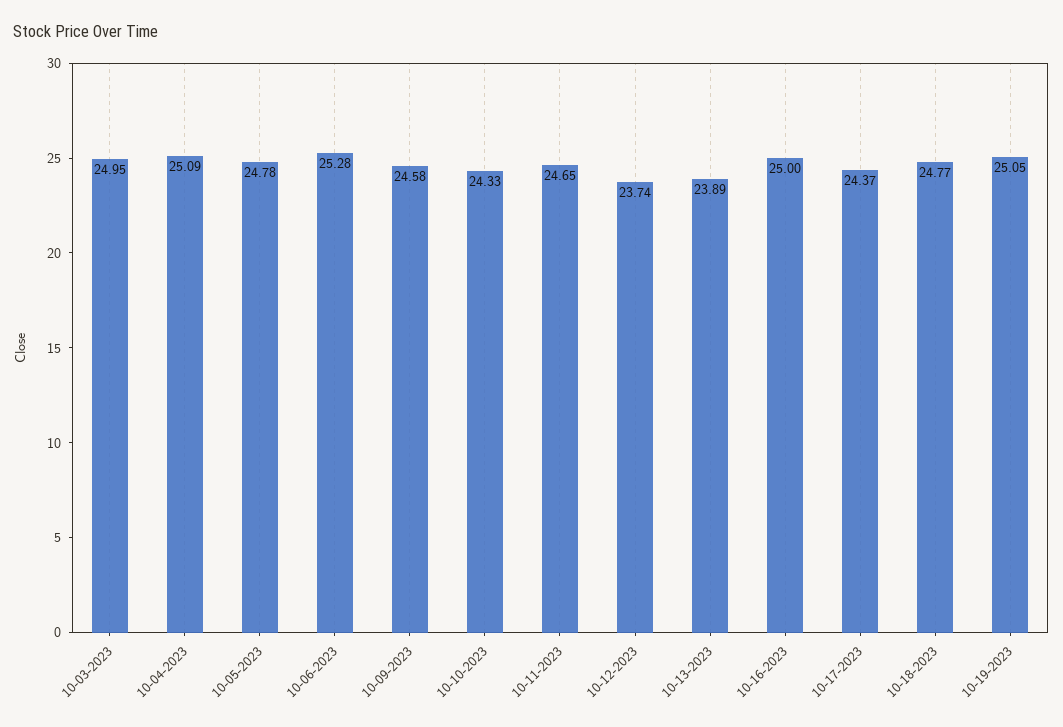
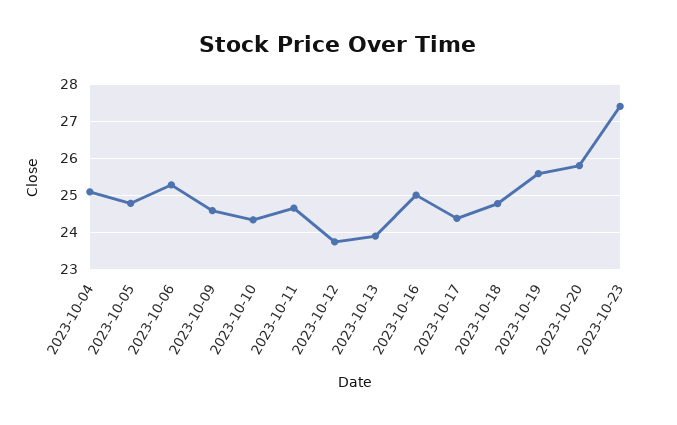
10-03-2023: 24.95 -> none
10-19-2023: 25.05 -> 25.6
2023-10-20: none -> 25.8
2023-10-23: none -> 27.4

